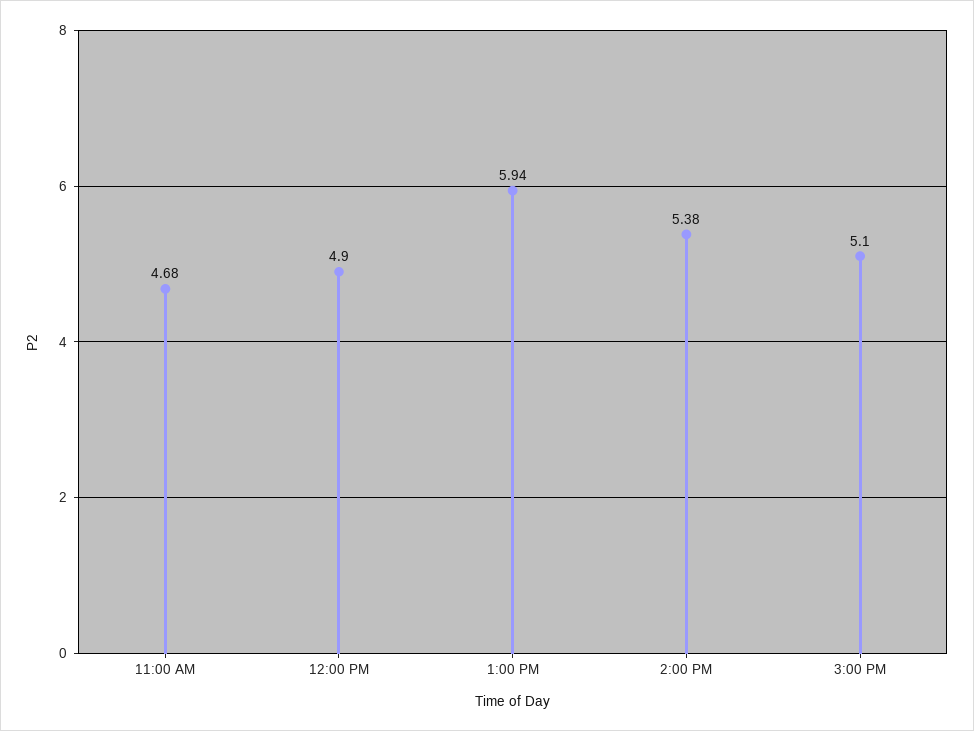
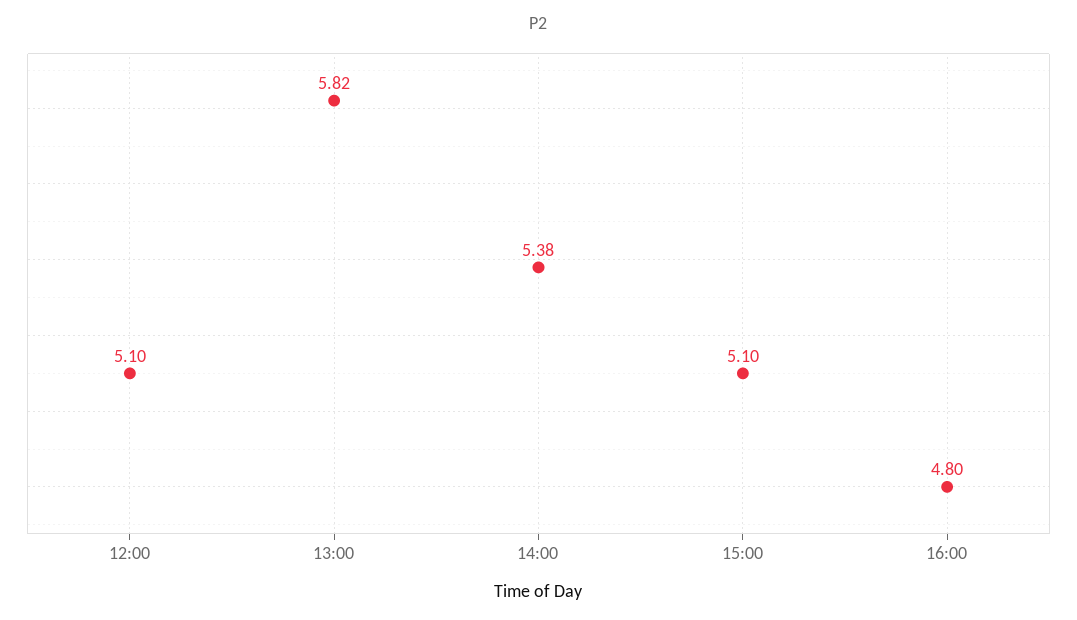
11:00 AM: 4.68 -> none
12:00 PM: 4.9 -> 5.1
1:00 PM: 5.94 -> 5.82
16:00: none -> 4.8

